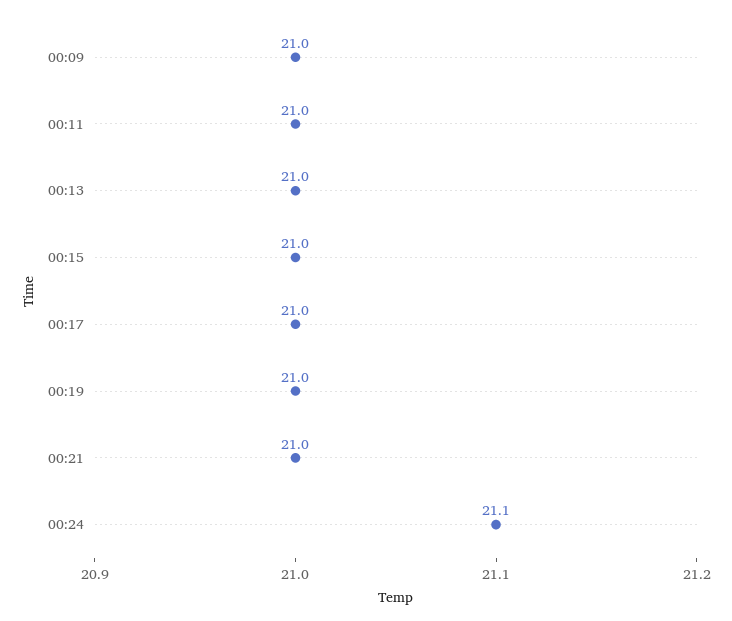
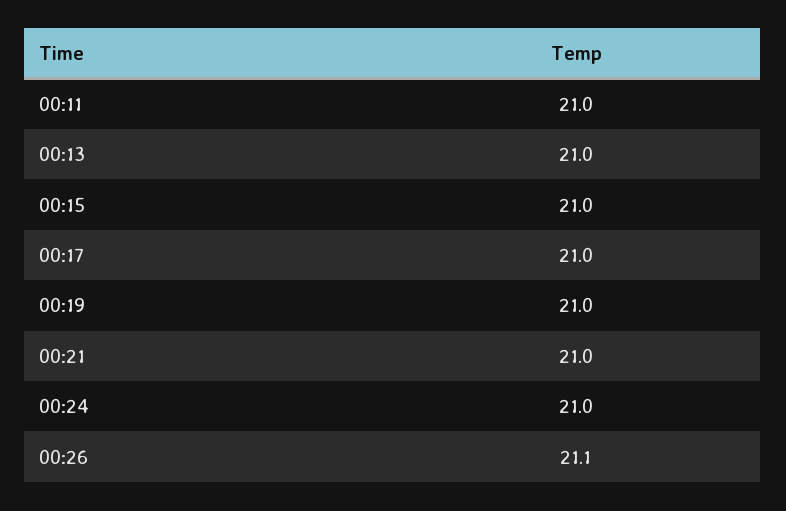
00:09: 21 -> none
00:24: 21.1 -> 21
00:26: none -> 21.1

